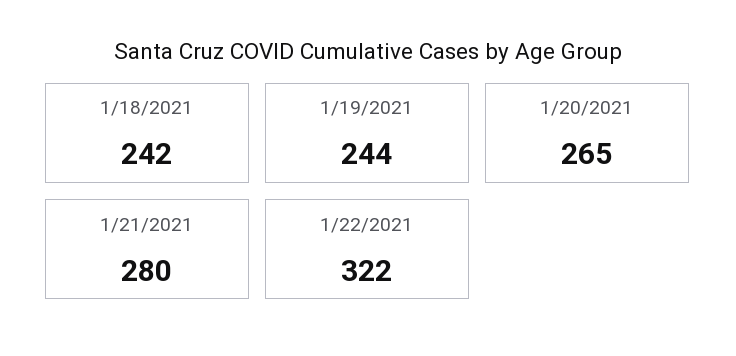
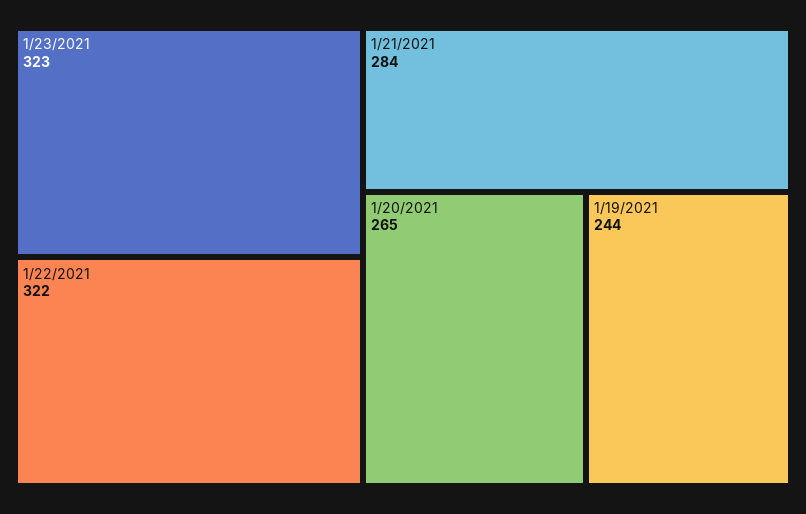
1/18/2021: 242 -> none
1/21/2021: 280 -> 284
1/23/2021: none -> 323

